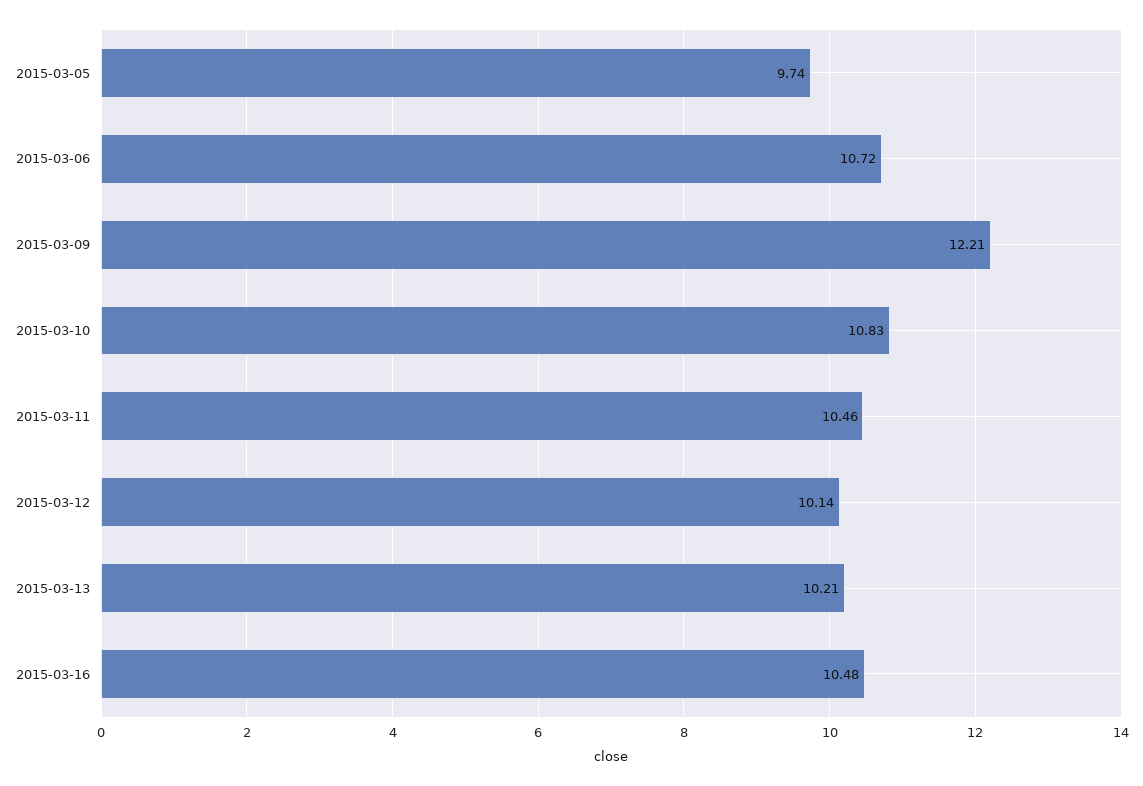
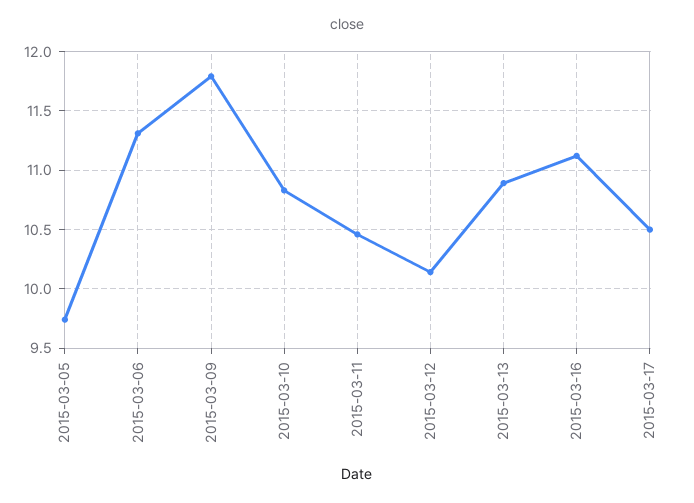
2015-03-06: 10.72 -> 11.3
2015-03-09: 12.21 -> 11.8
2015-03-13: 10.21 -> 10.9
2015-03-16: 10.48 -> 11.1
2015-03-17: none -> 10.5

